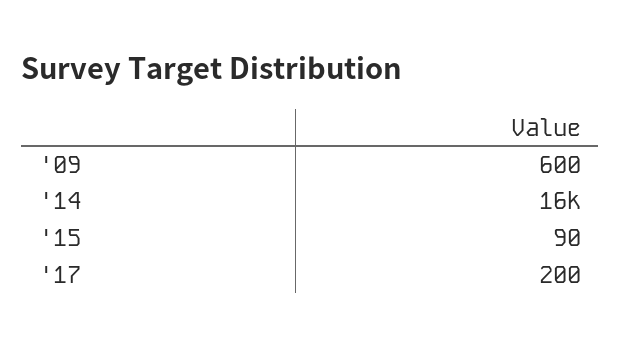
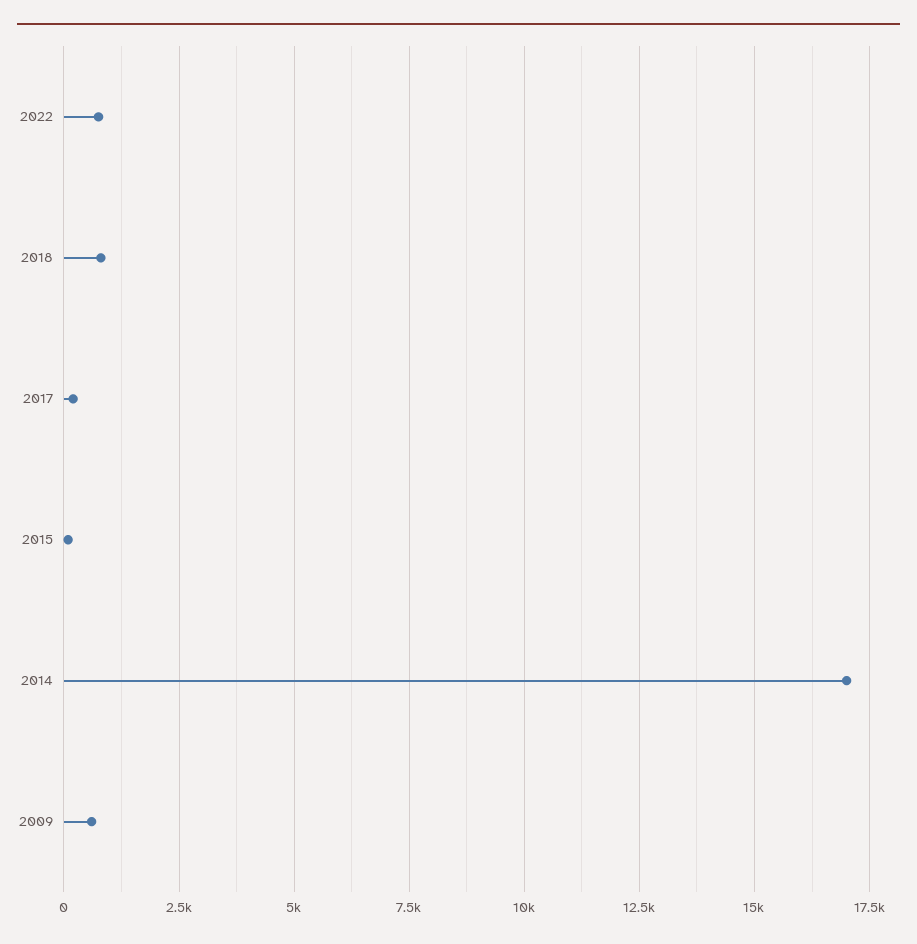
'14: 16000 -> 17000
2022: none -> 750
2018: none -> 750

